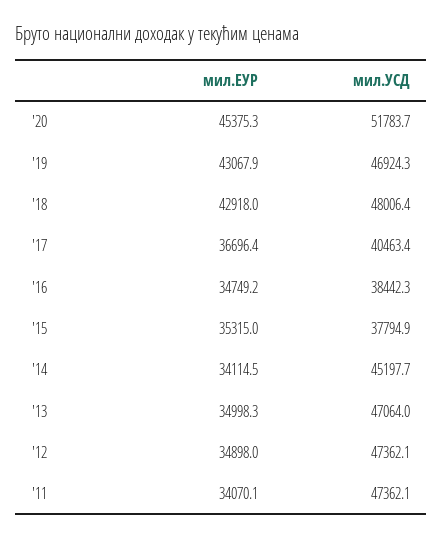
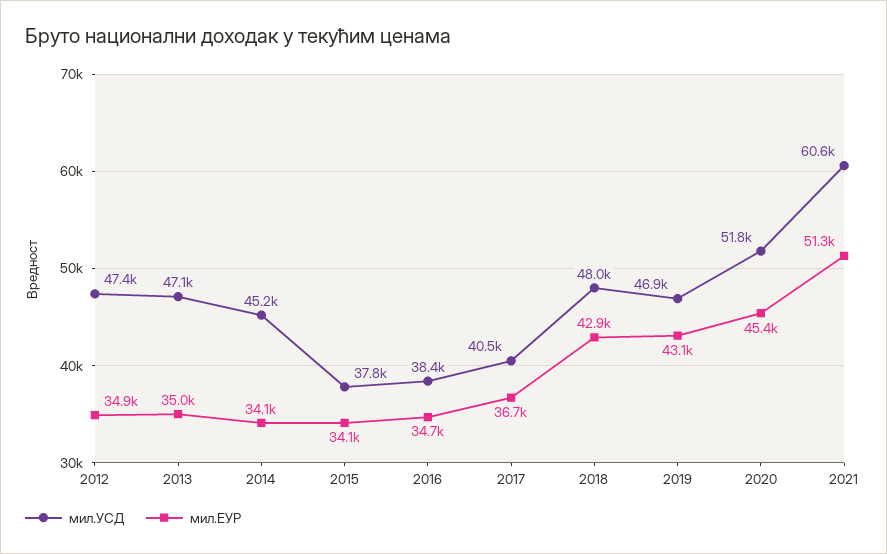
мил.ЕУР, '15: 35315 -> 34100
мил.ЕУР, '11: 34070.1 -> none
мил.УСД, '11: 47362.1 -> none
мил.УСД, 2021: none -> 60600
мил.ЕУР, 2021: none -> 51300

